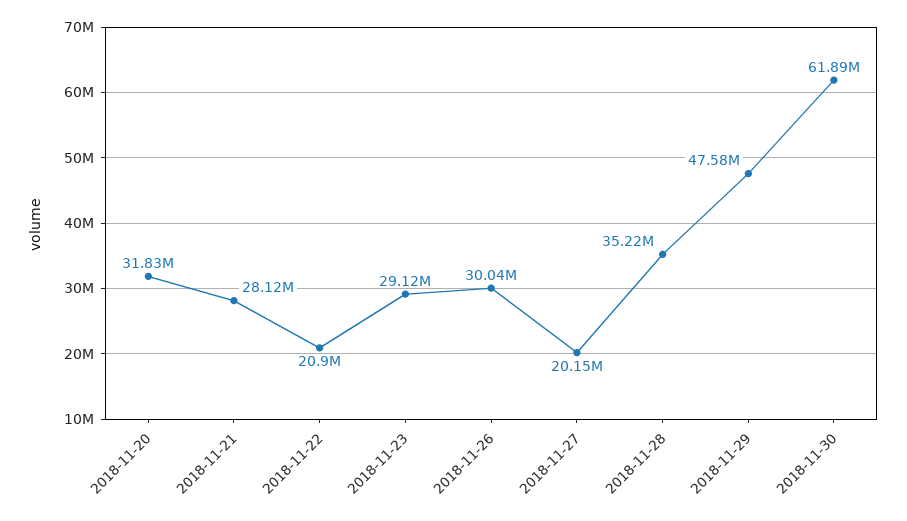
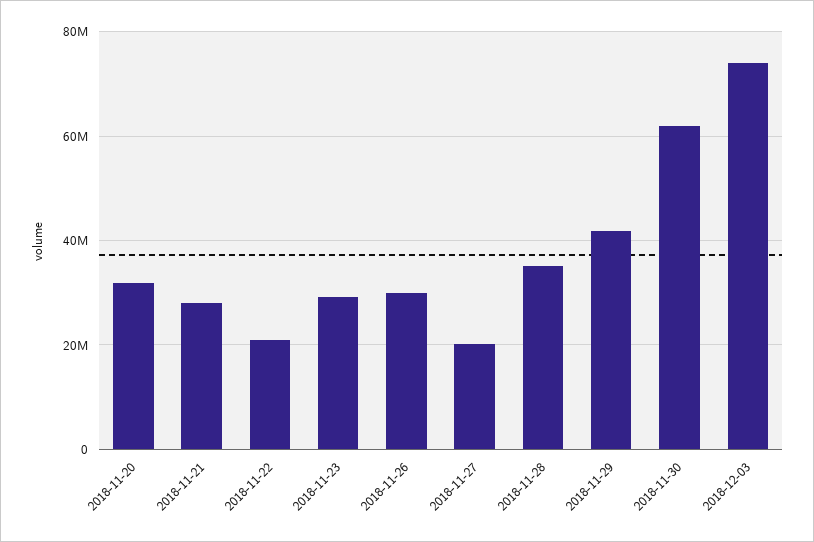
2018-11-29: 47580000 -> 42000000
2018-12-03: none -> 74000000

